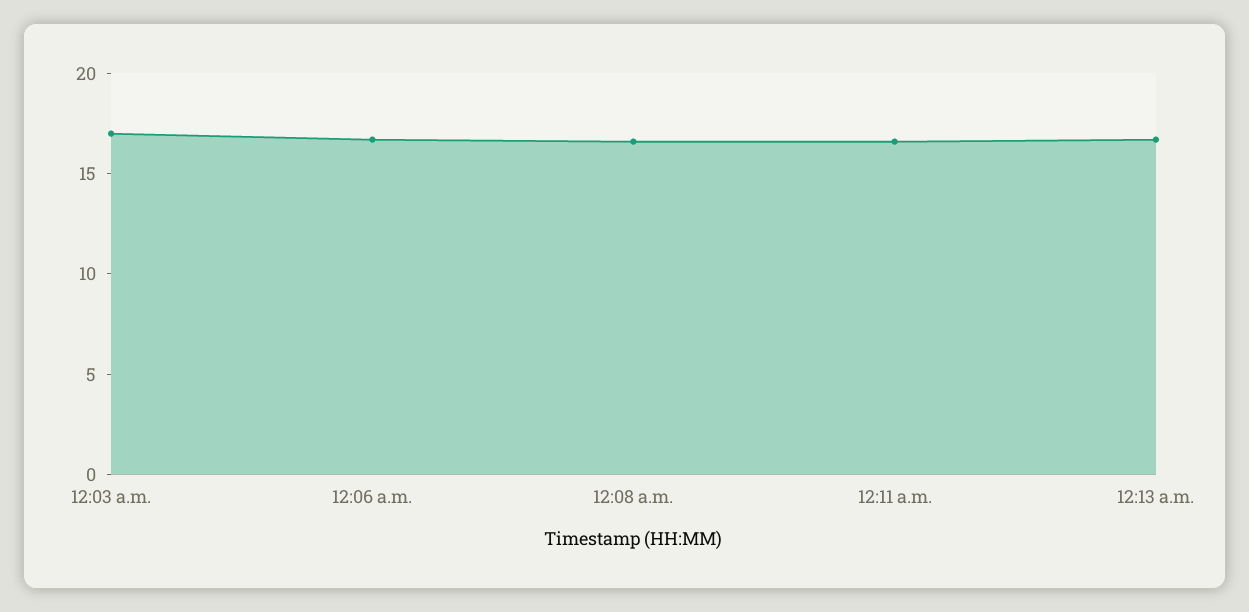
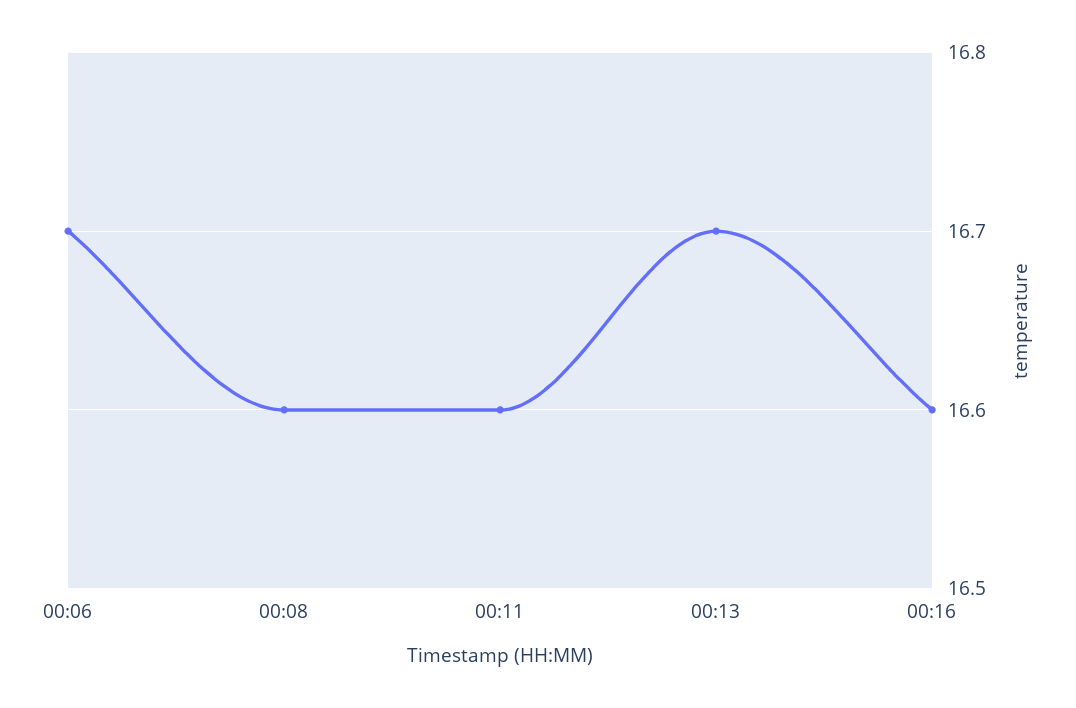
12:03 a.m.: 17 -> none
00:16: none -> 16.6

